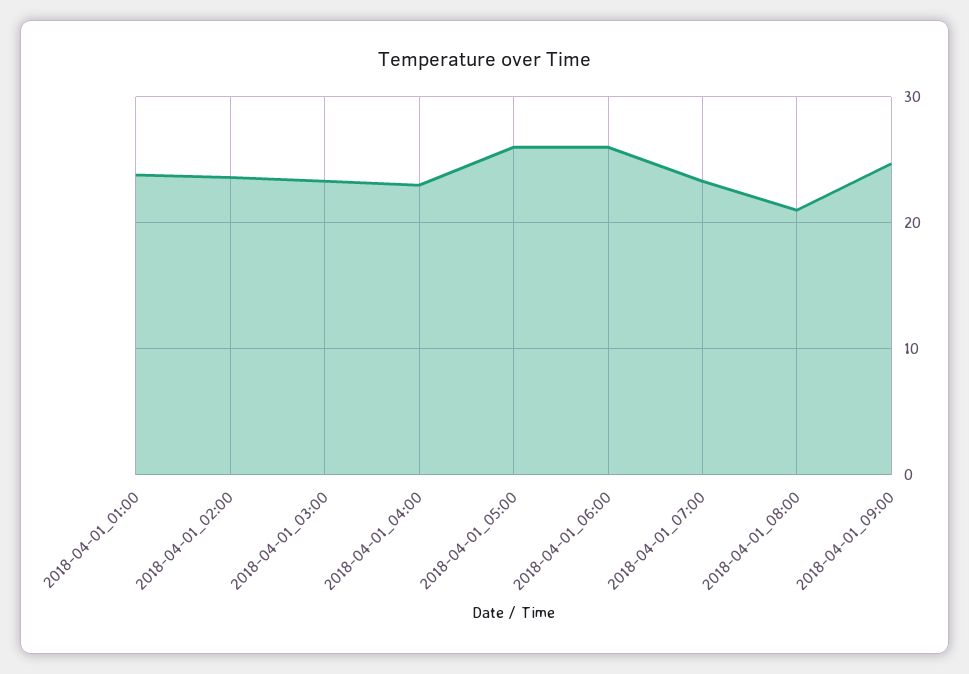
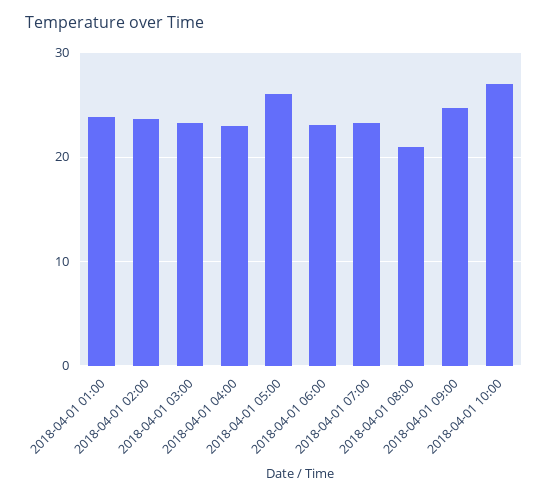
2018-04-01_06:00: 26 -> 23
2018-04-01 10:00: none -> 27

